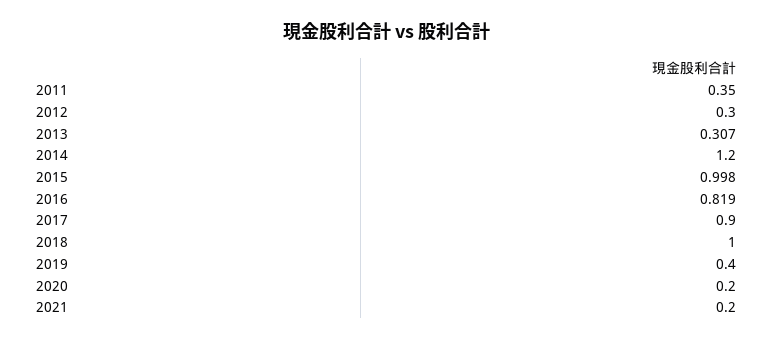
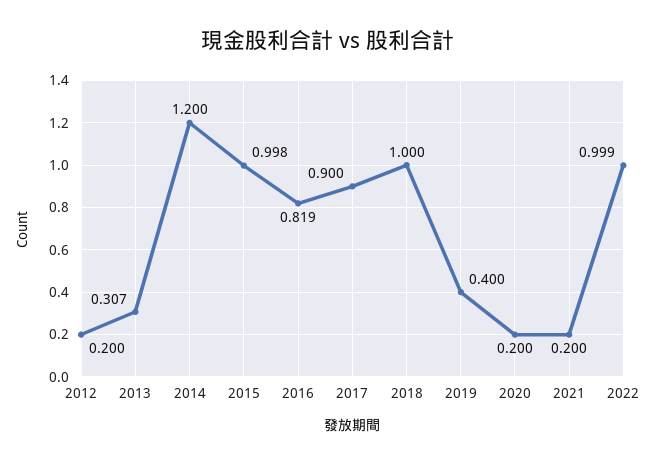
2011: 0.35 -> none
2012: 0.3 -> 0.2
2022: none -> 0.999

